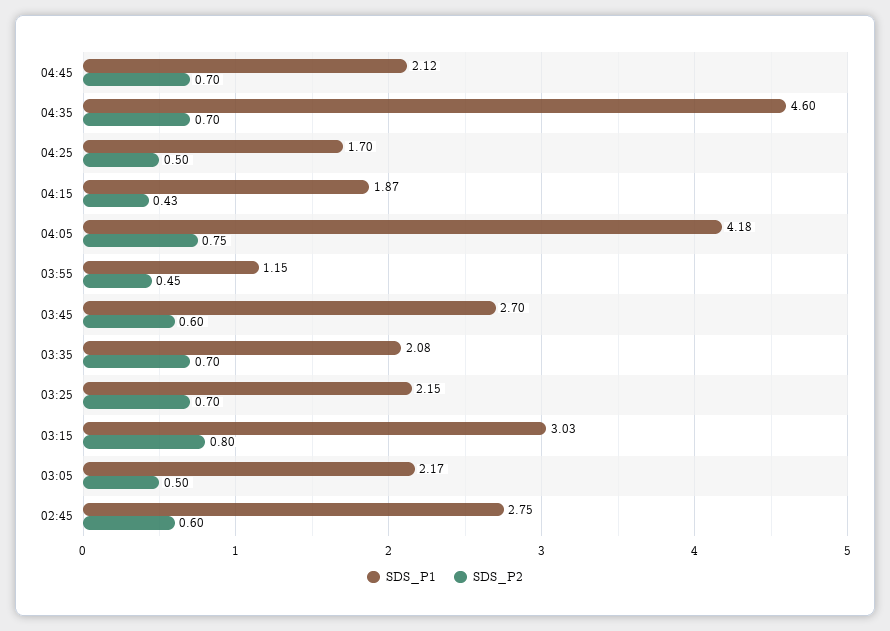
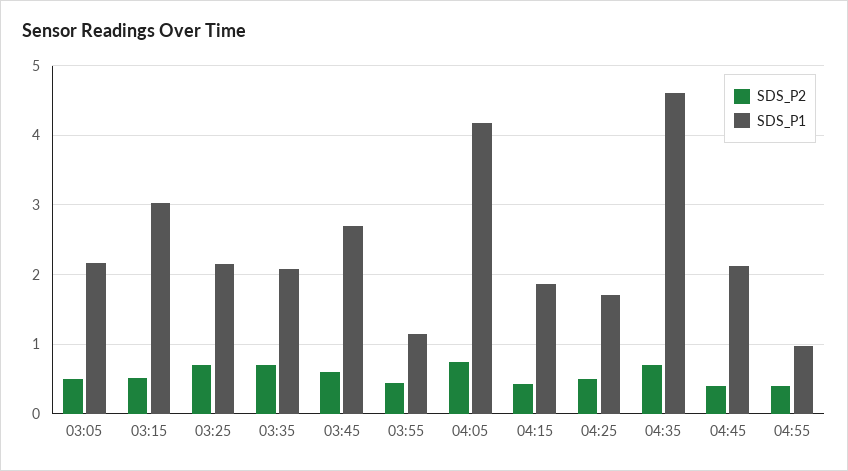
SDS_P2, 04:45: 0.7 -> 0.4
SDS_P2, 03:15: 0.8 -> 0.5
SDS_P1, 02:45: 2.75 -> none
SDS_P2, 02:45: 0.6 -> none
SDS_P2, 04:55: none -> 0.4
SDS_P1, 04:55: none -> 1

